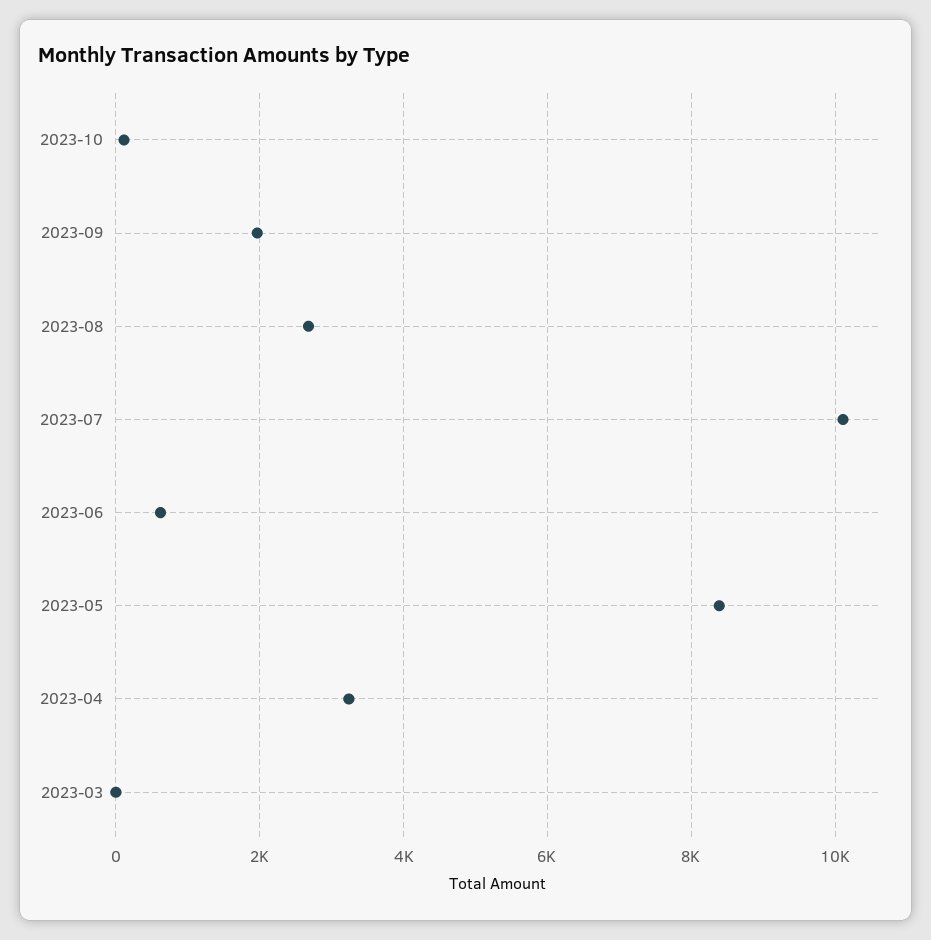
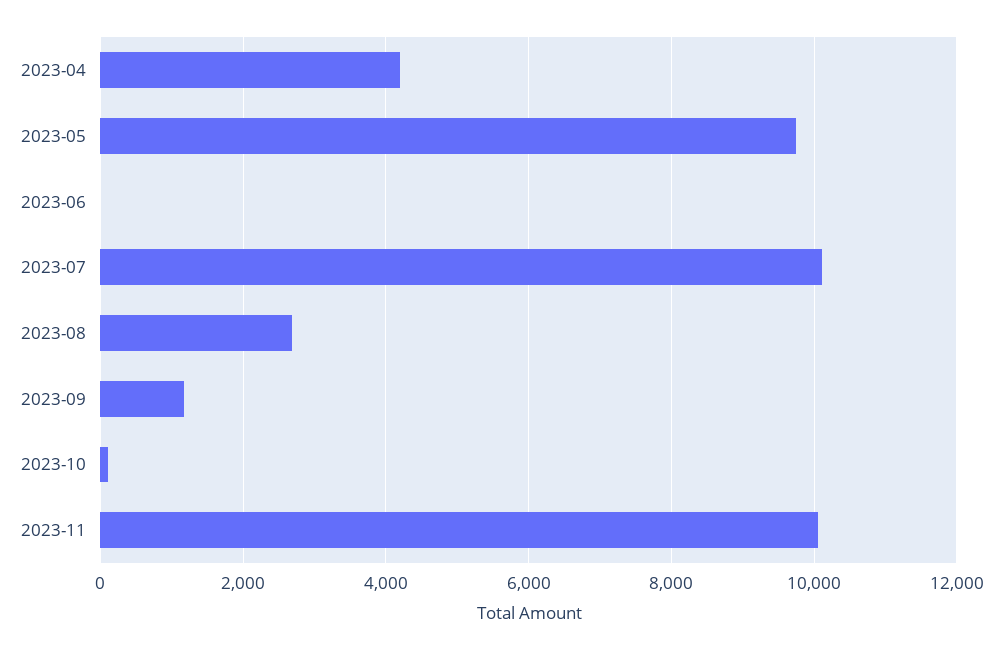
2023-09: 2000 -> 1200
2023-06: 600 -> 0
2023-05: 8400 -> 9800
2023-04: 3200 -> 4200
2023-03: 0 -> none
2023-11: none -> 10000

